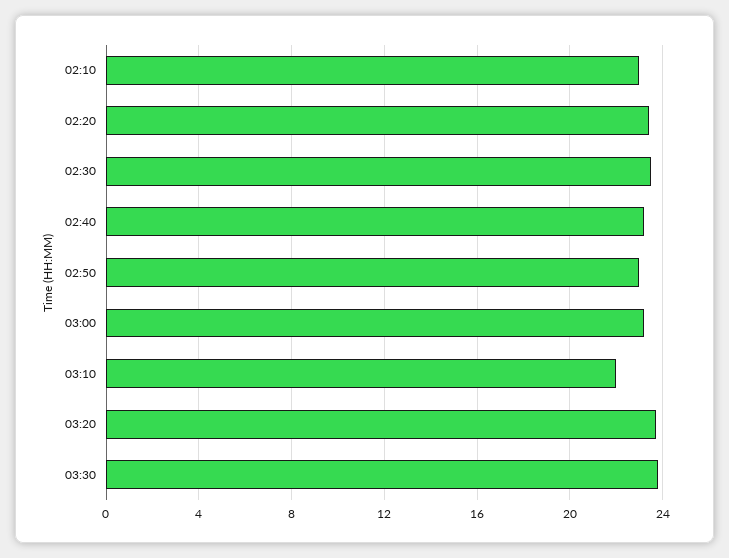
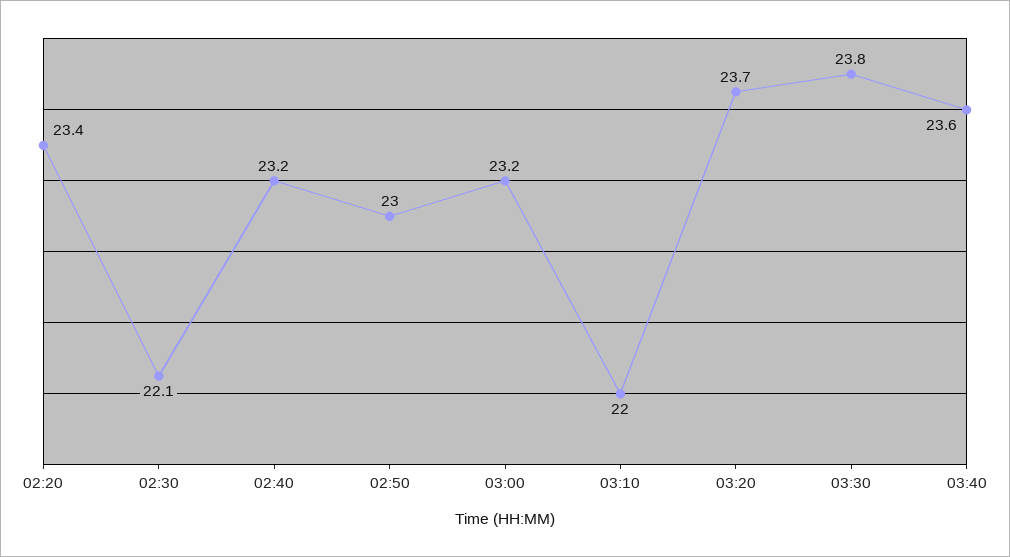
02:10: 23 -> none
02:30: 23.5 -> 22.1
03:40: none -> 23.6

